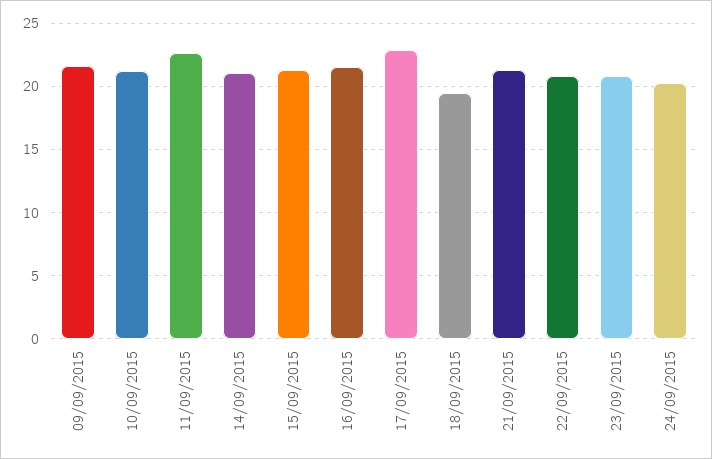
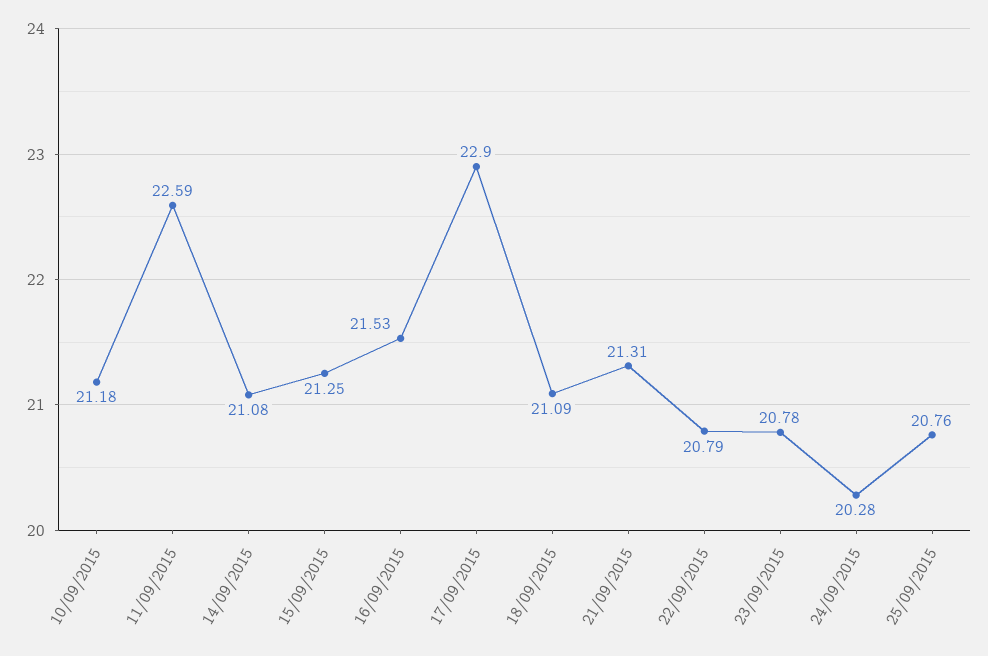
09/09/2015: 21.5 -> none
18/09/2015: 19.5 -> 21.09
25/09/2015: none -> 20.76

